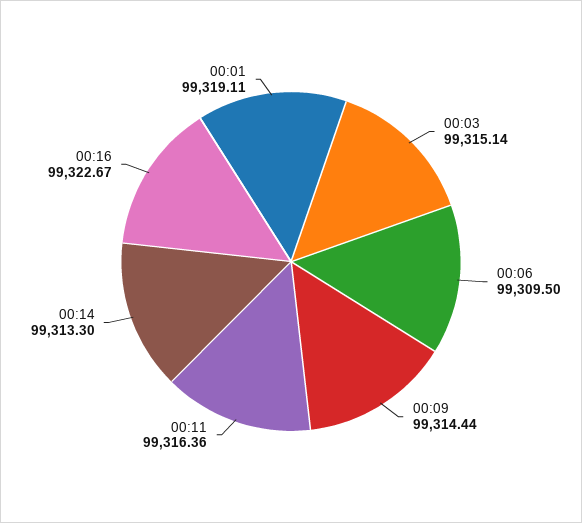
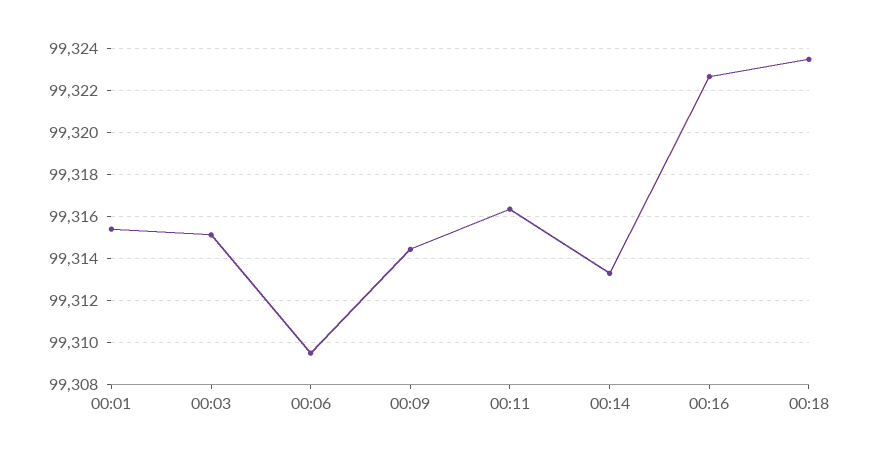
00:01: 99319.11 -> 99315.5
00:18: none -> 99323.5

